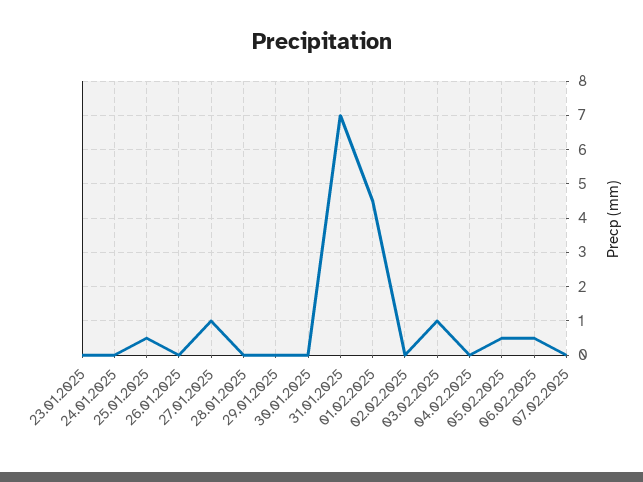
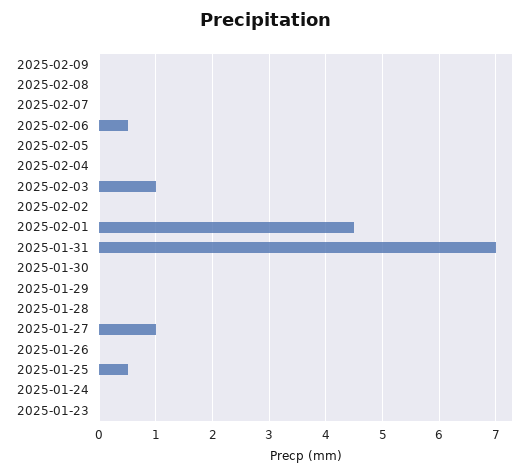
05.02.2025: 0.5 -> 0
2025-02-09: none -> 0
2025-02-08: none -> 0

